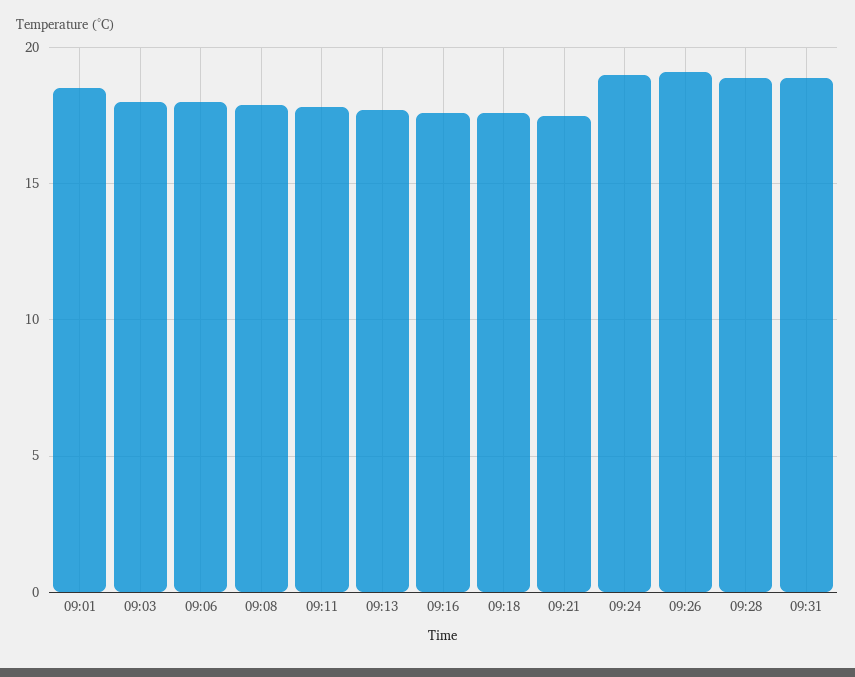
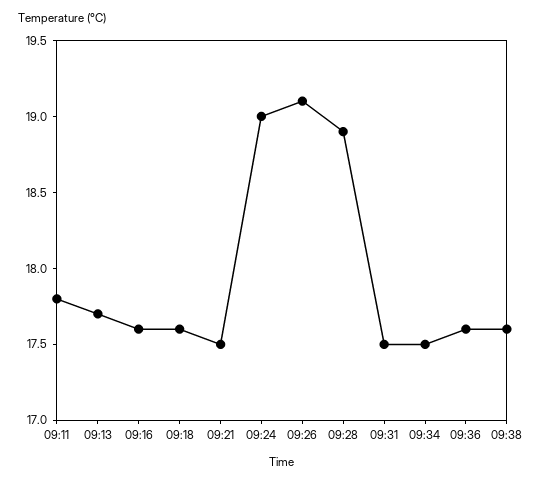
09:01: 18.5 -> none
09:03: 18 -> none
09:06: 18 -> none
09:08: 18 -> none
09:31: 19 -> 17.5
09:34: none -> 17.5
09:36: none -> 17.6
09:38: none -> 17.6

